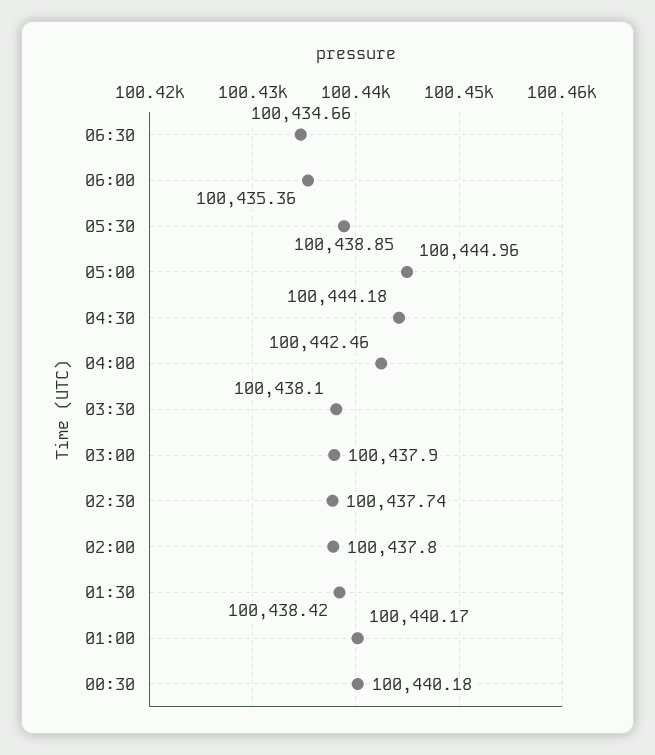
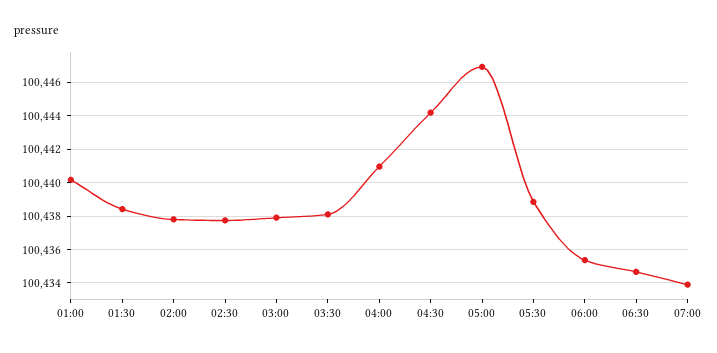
05:00: 100444.96 -> 100447
04:00: 100442.46 -> 100441
00:30: 100440.18 -> none
07:00: none -> 100434

